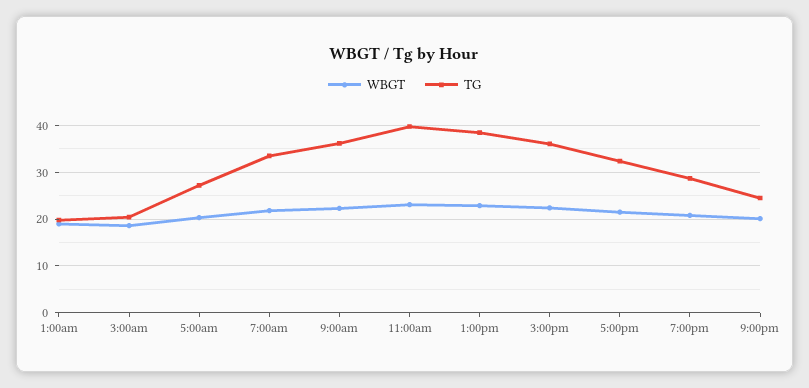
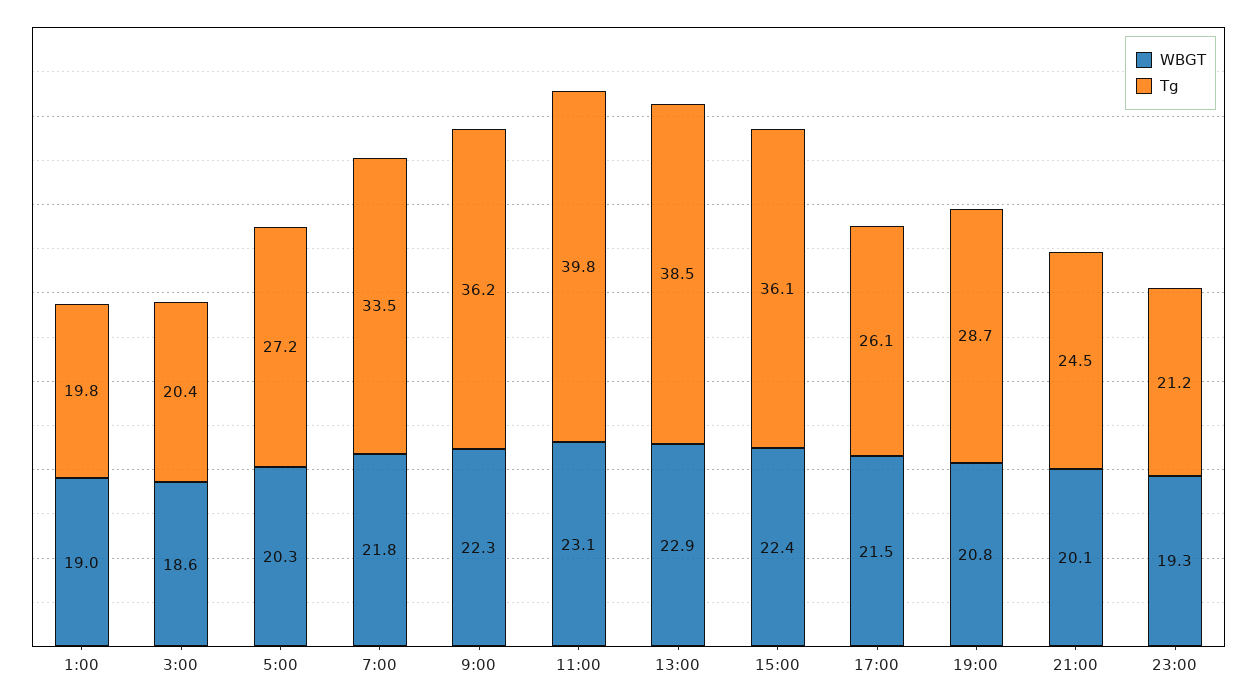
TG, 5:00pm: 32 -> 26.1
WBGT, 23:00: none -> 19.3
TG, 23:00: none -> 21.2

